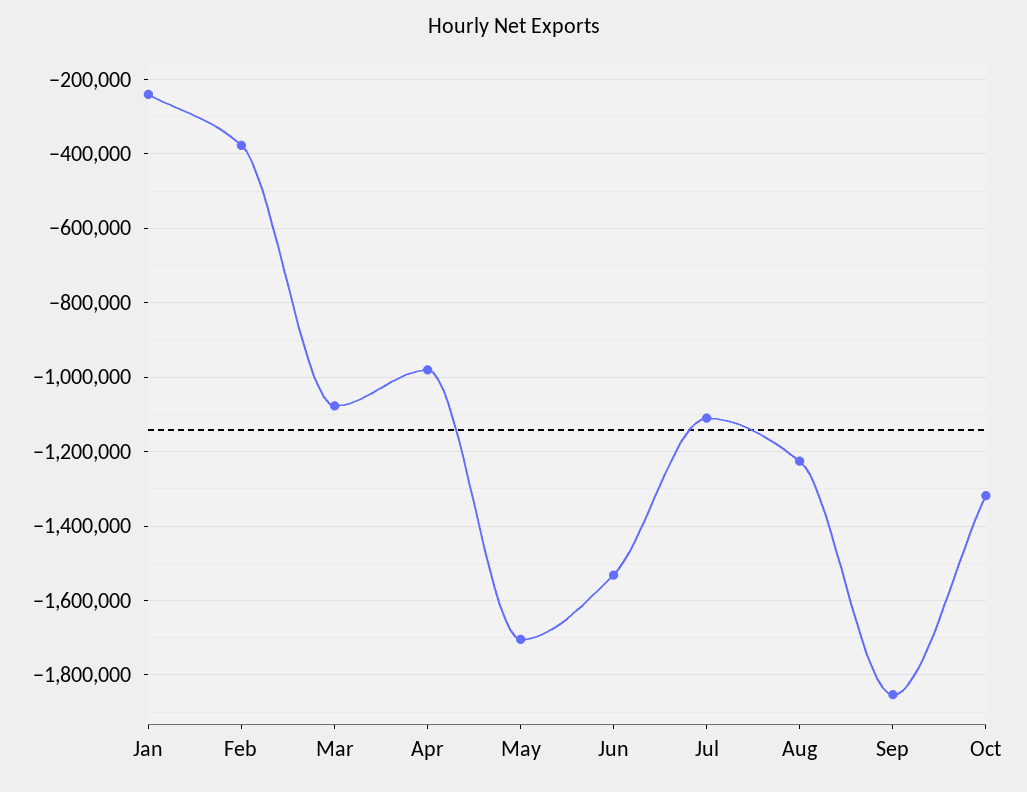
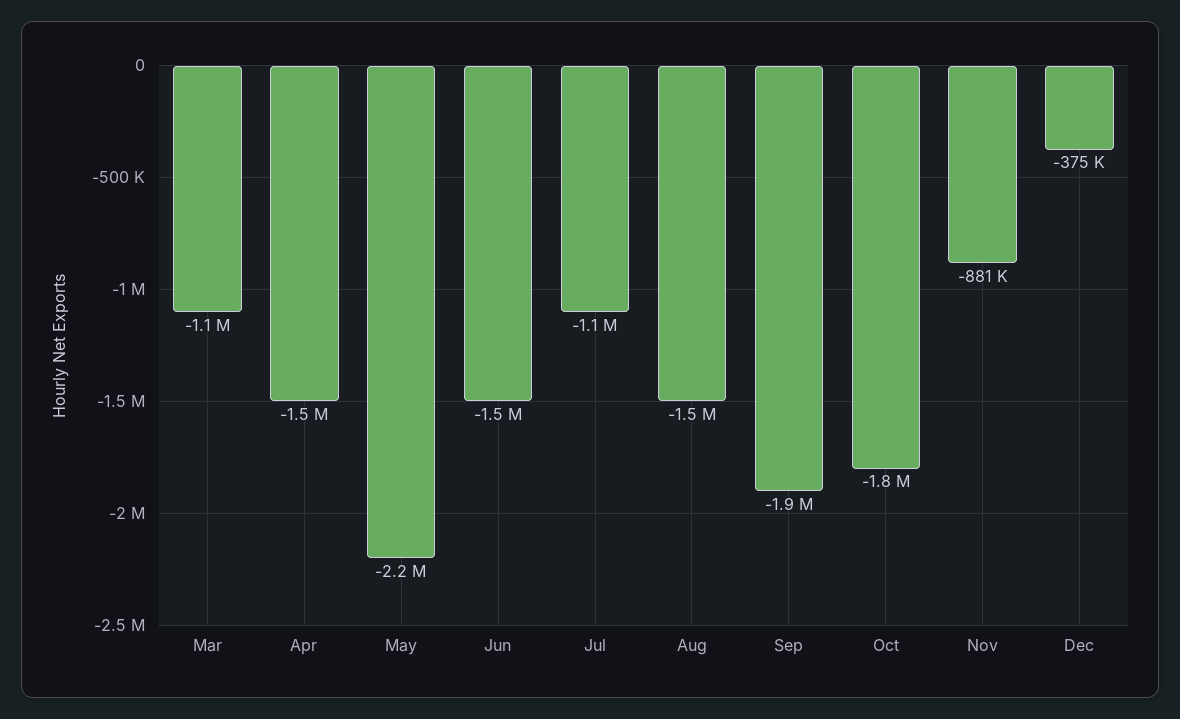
Jan: -240000 -> none
Feb: -380000 -> none
Apr: -980000 -> -1500000
May: -1700000 -> -2200000
Aug: -1220000 -> -1500000
Oct: -1320000 -> -1800000
Nov: none -> -881000
Dec: none -> -375000

